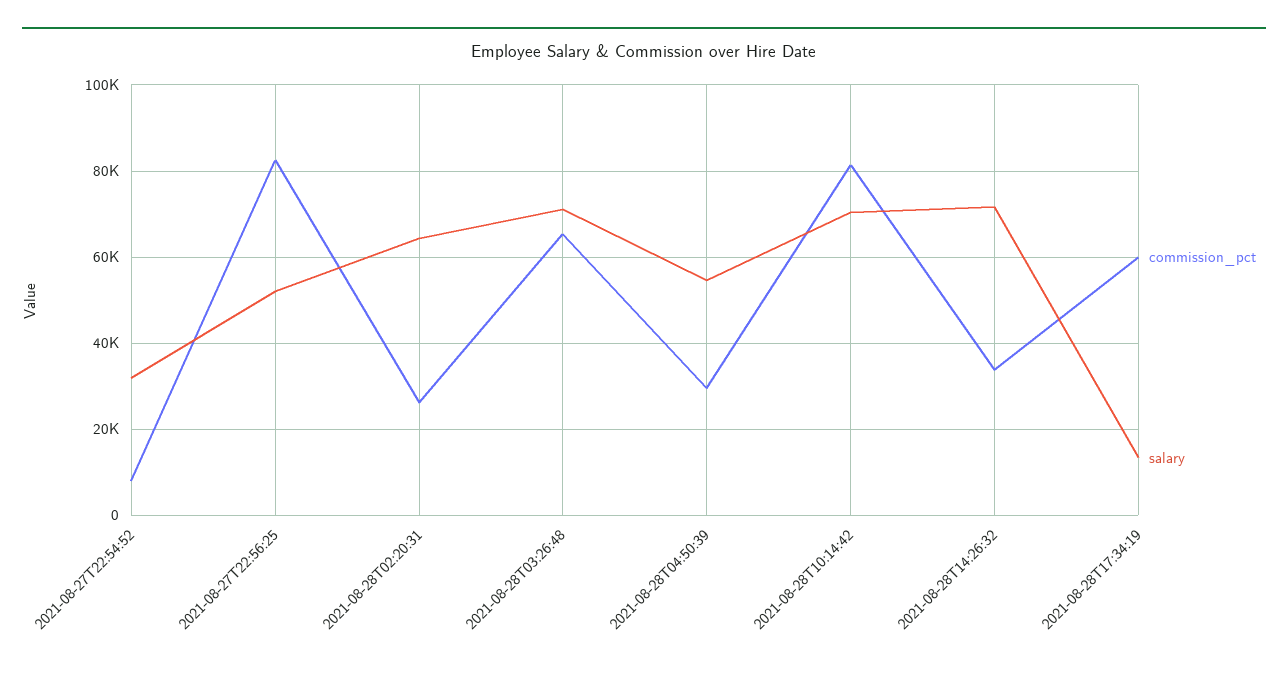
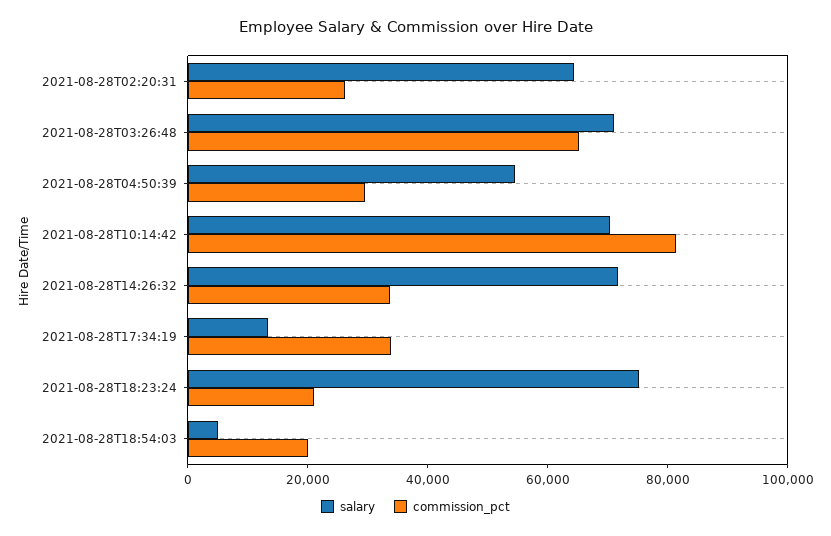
commission_pct, 2021-08-27T22:54:52: 8000 -> none
salary, 2021-08-27T22:54:52: 32000 -> none
commission_pct, 2021-08-27T22:56:25: 82000 -> none
salary, 2021-08-27T22:56:25: 52000 -> none
commission_pct, 2021-08-28T17:34:19: 60000 -> 35000
salary, 2021-08-28T18:23:24: none -> 75000
commission_pct, 2021-08-28T18:23:24: none -> 20000
salary, 2021-08-28T18:54:03: none -> 5000
commission_pct, 2021-08-28T18:54:03: none -> 20000

